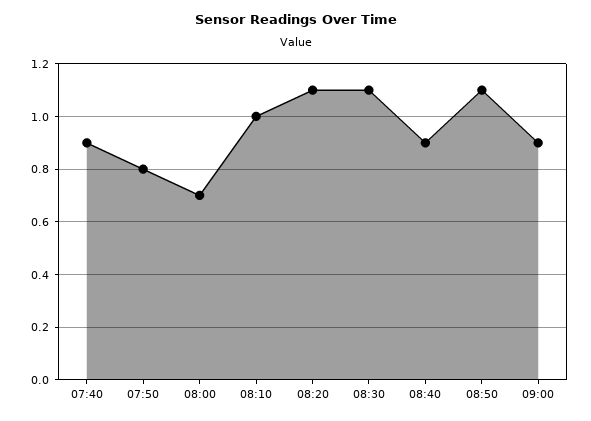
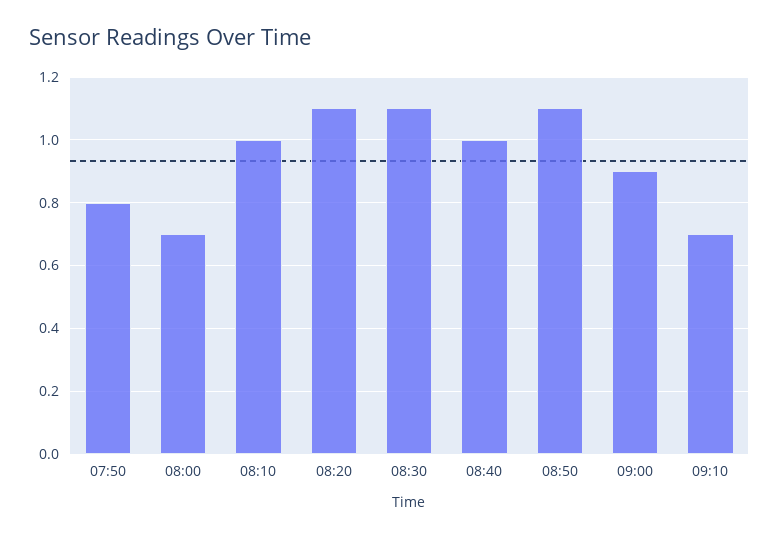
07:40: 0.9 -> none
08:40: 0.9 -> 1
09:10: none -> 0.7

